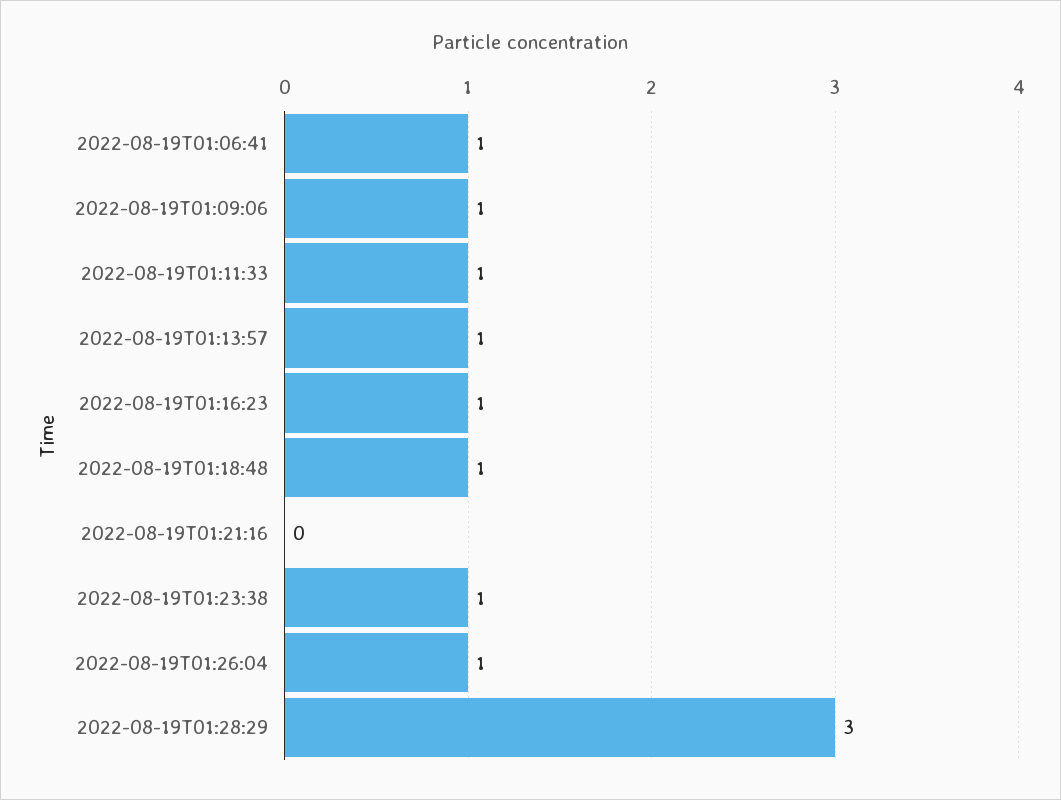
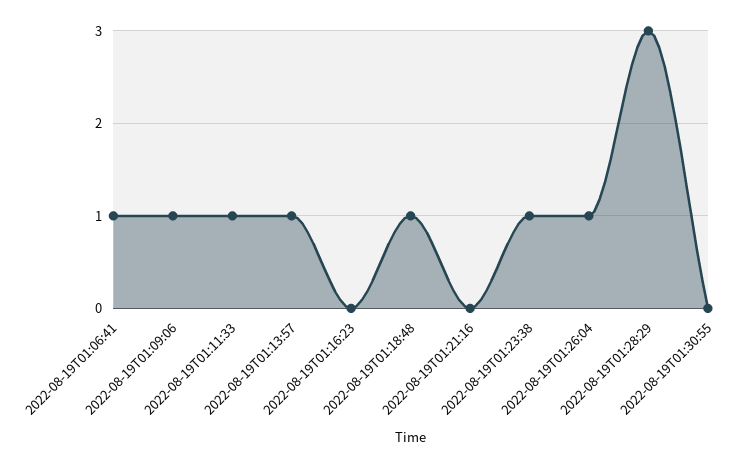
2022-08-19T01:16:23: 1 -> 0
2022-08-19T01:30:55: none -> 0

